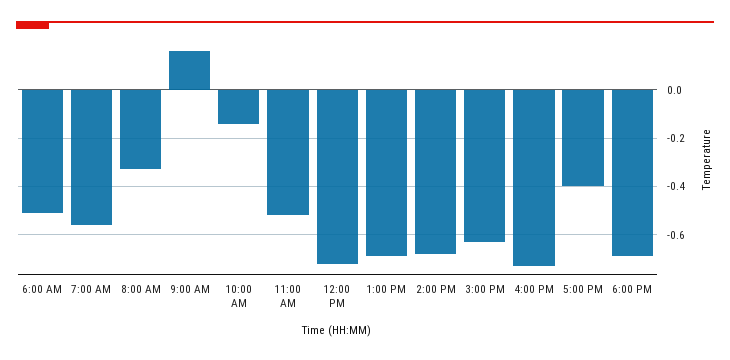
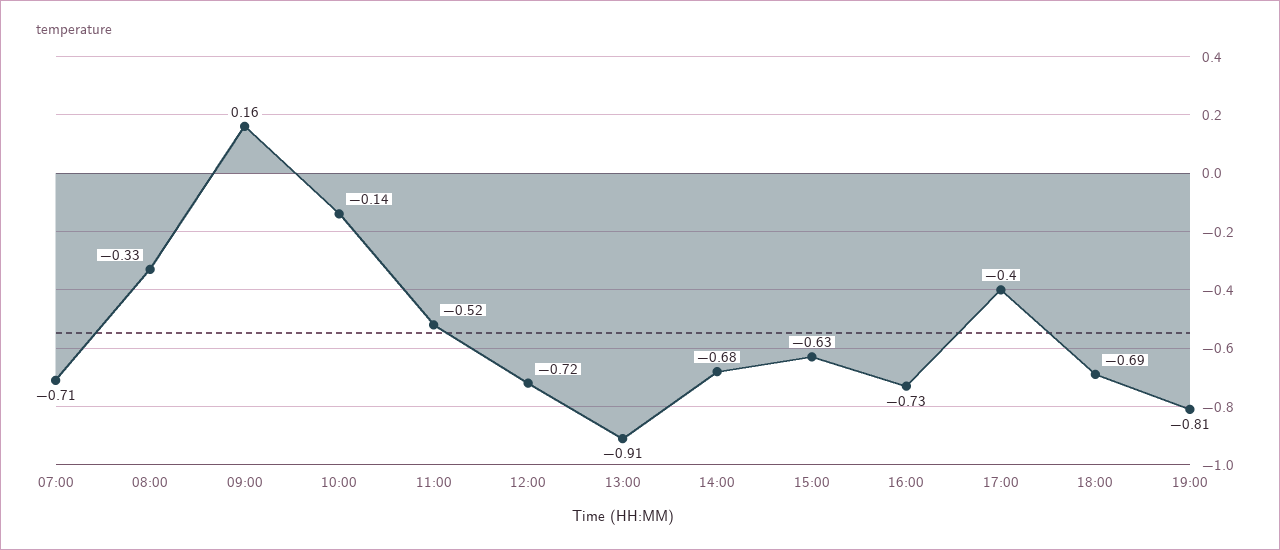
6:00 AM: -0.5 -> none
7:00 AM: -0.55 -> -0.71
1:00 PM: -0.7 -> -0.91
19:00: none -> -0.81

